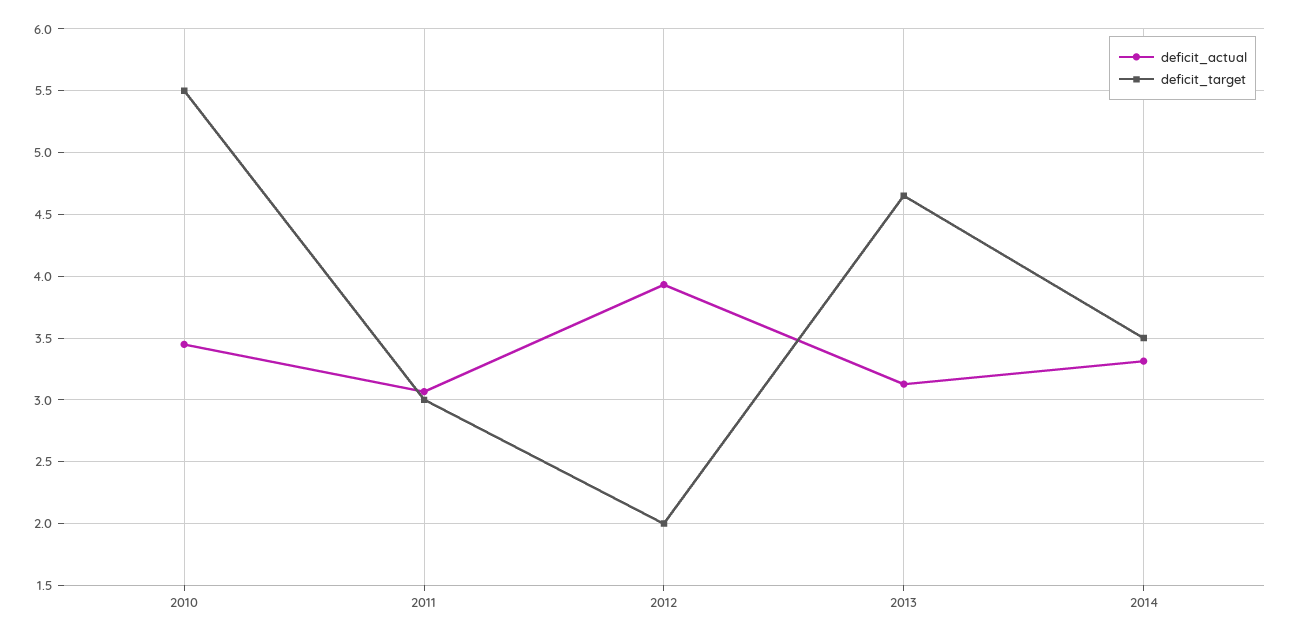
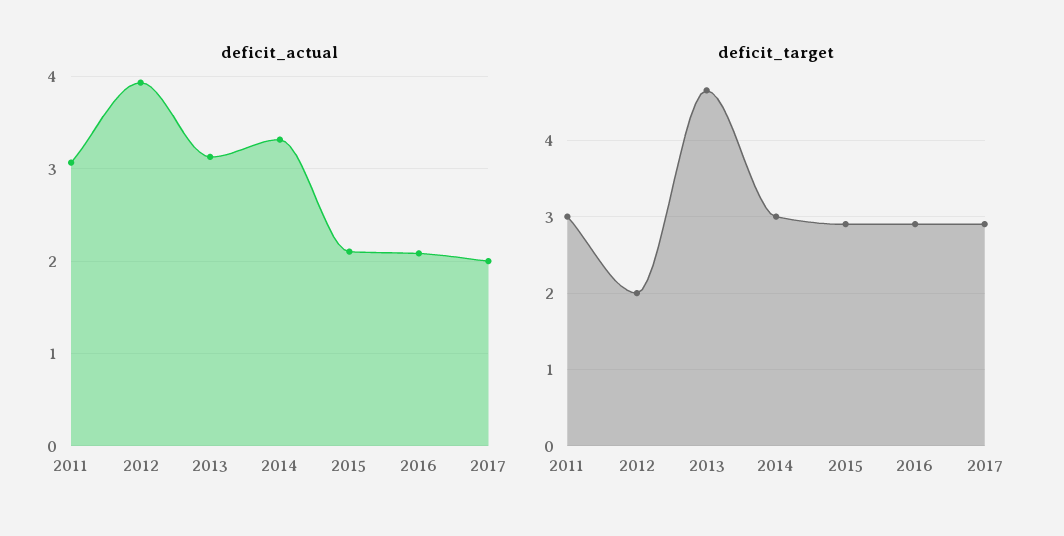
deficit_actual, 2010: 3.45 -> none
deficit_target, 2010: 5.5 -> none
deficit_target, 2014: 3.5 -> 3
deficit_actual, 2015: none -> 2.1
deficit_actual, 2016: none -> 2.1
deficit_actual, 2017: none -> 2
deficit_target, 2015: none -> 2.9
deficit_target, 2016: none -> 2.9
deficit_target, 2017: none -> 2.9

